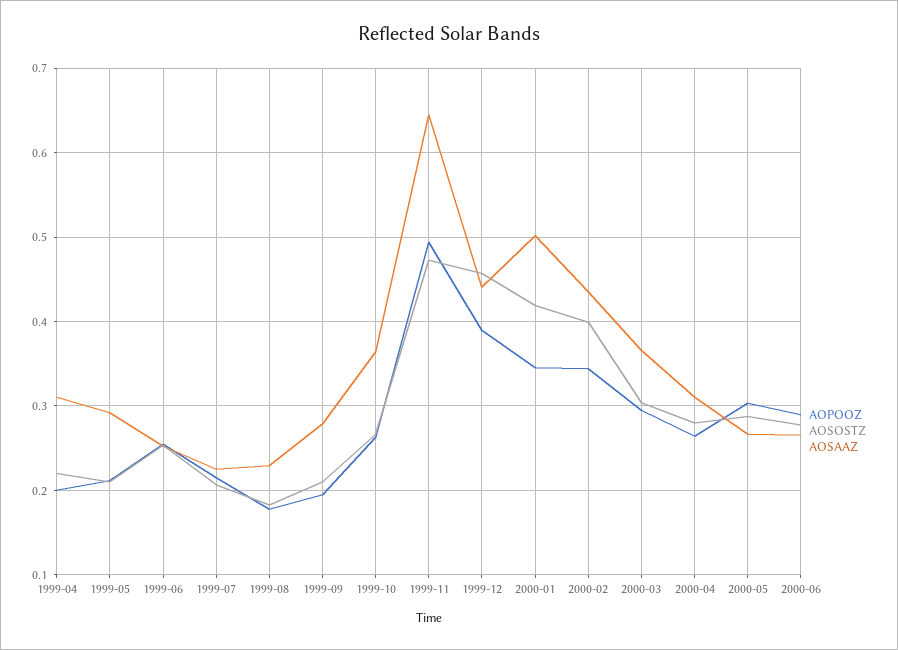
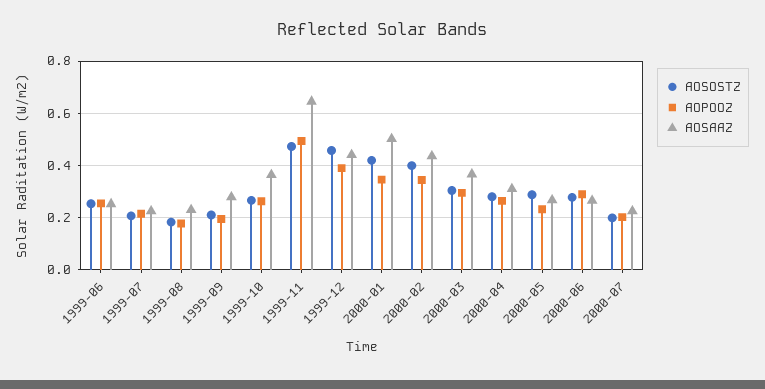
AOPOOZ, 1999-04: 0.2 -> none
AOSOSTZ, 1999-04: 0.22 -> none
AOSAAZ, 1999-04: 0.31 -> none
AOPOOZ, 1999-05: 0.21 -> none
AOSOSTZ, 1999-05: 0.21 -> none
AOSAAZ, 1999-05: 0.29 -> none
AOPOOZ, 2000-05: 0.3 -> 0.225
AOSOSTZ, 2000-07: none -> 0.2
AOPOOZ, 2000-07: none -> 0.2
AOSAAZ, 2000-07: none -> 0.225

